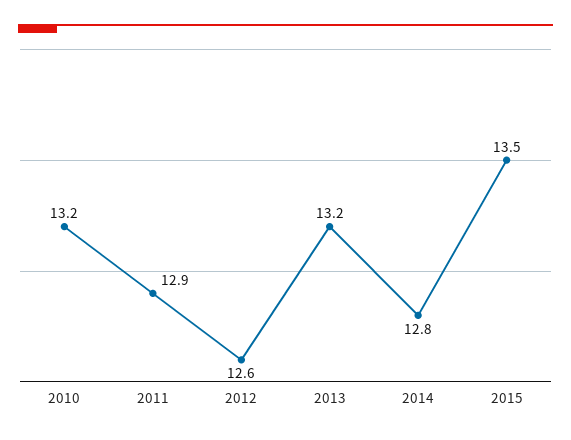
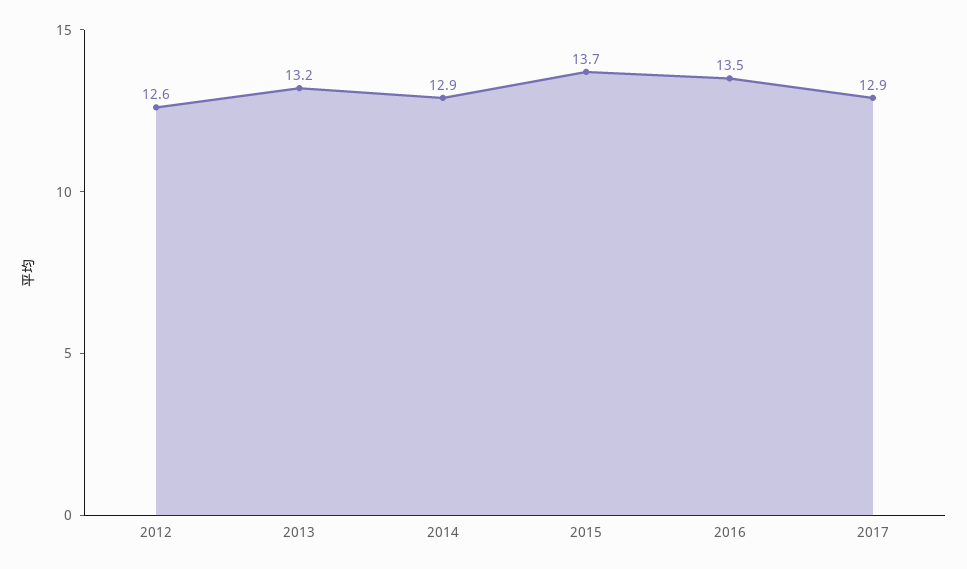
2010: 13.2 -> none
2011: 12.9 -> none
2014: 12.8 -> 12.9
2015: 13.5 -> 13.7
2016: none -> 13.5
2017: none -> 12.9

